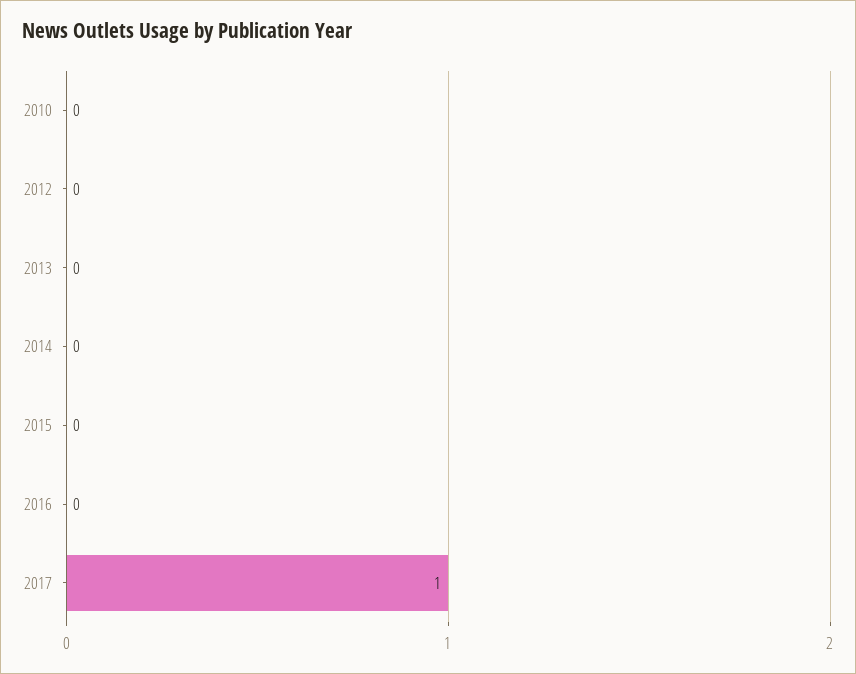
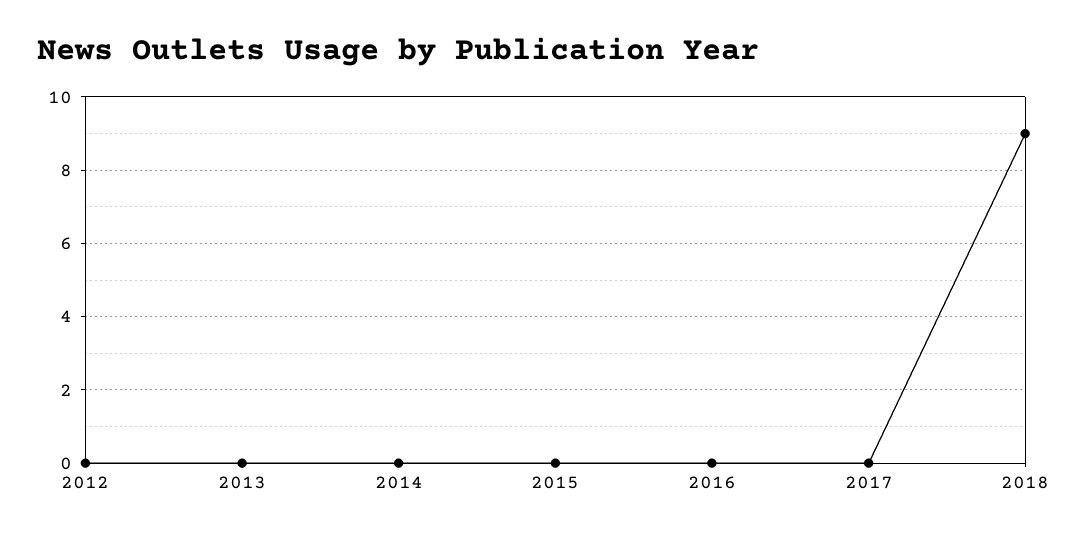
2010: 0 -> none
2017: 1 -> 0
2018: none -> 9

